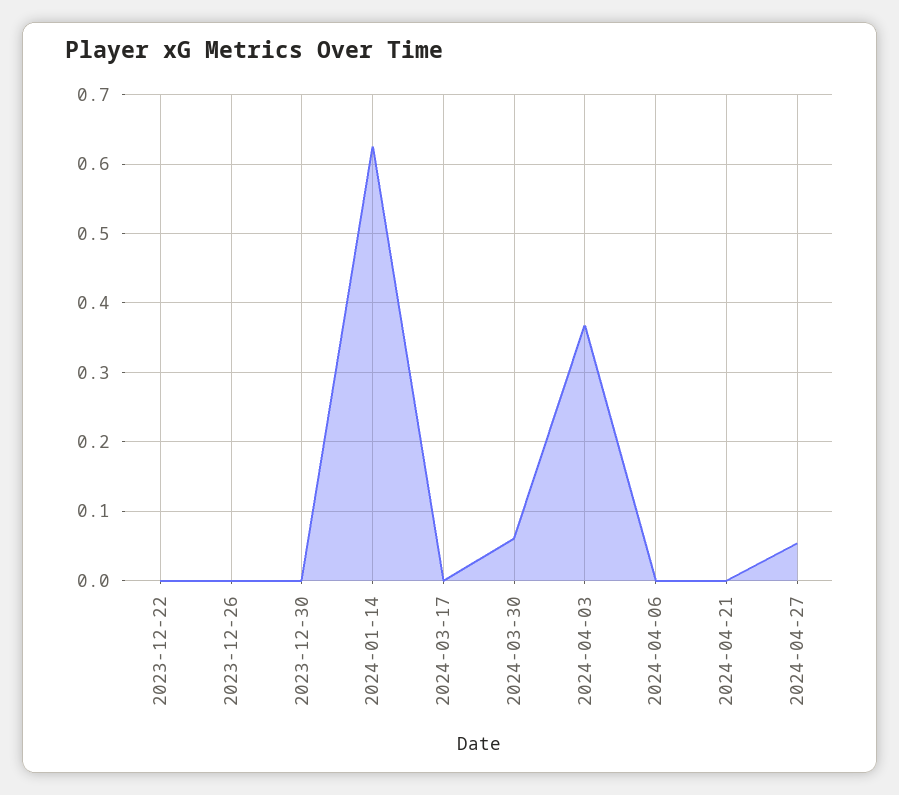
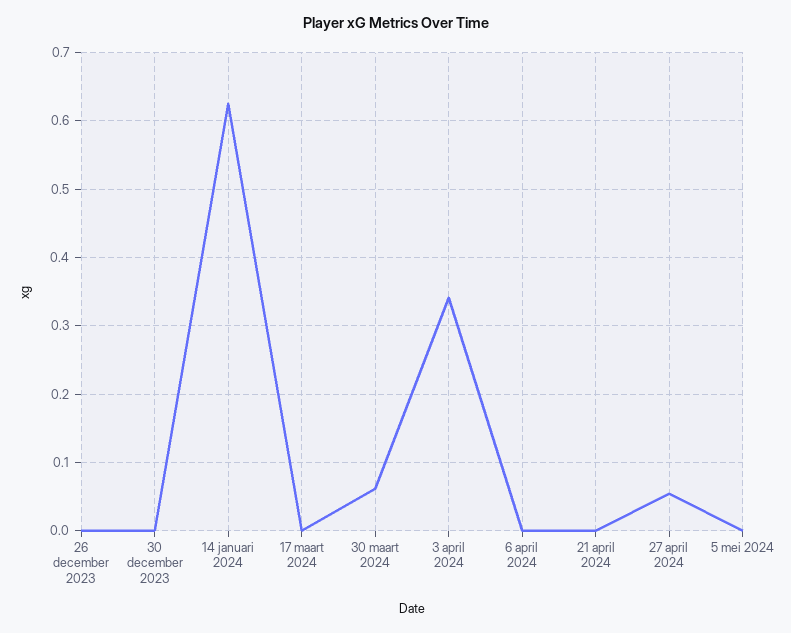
2023-12-22: 0 -> none
2024-04-03: 0.37 -> 0.34
5 mei 2024: none -> 0

